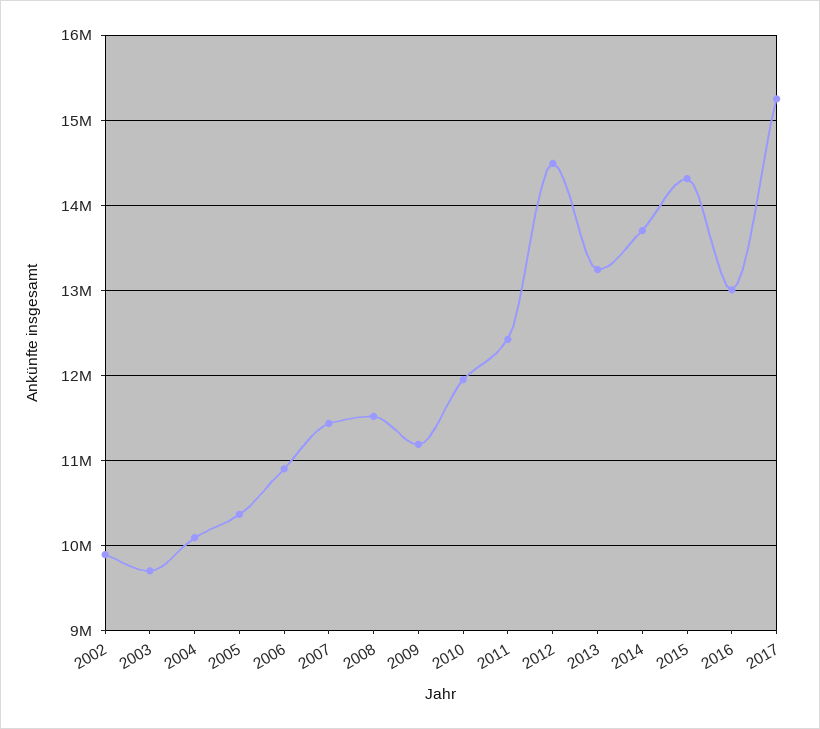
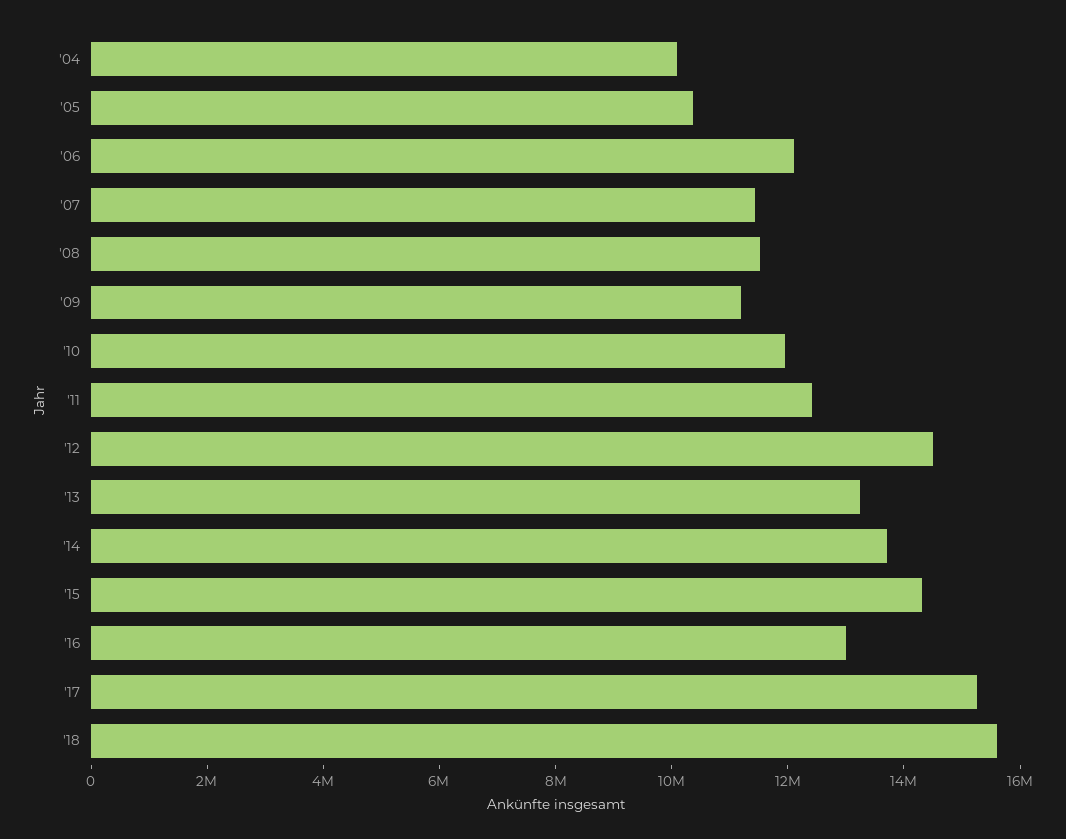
2002: 9900000 -> none
2003: 9700000 -> none
2006: 10900000 -> 12000000
'18: none -> 15500000

